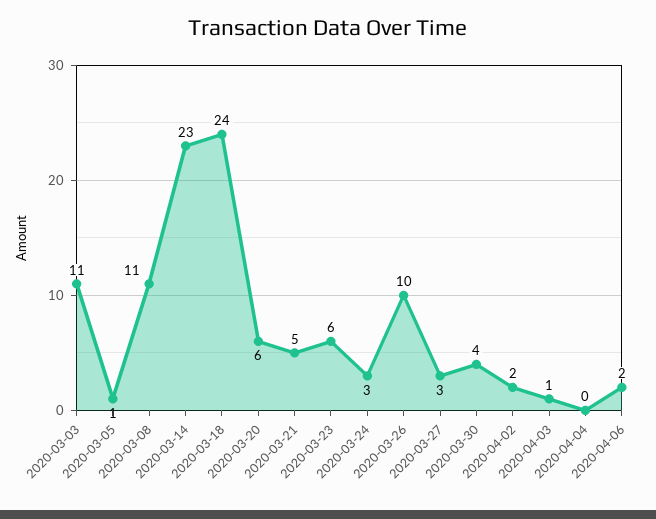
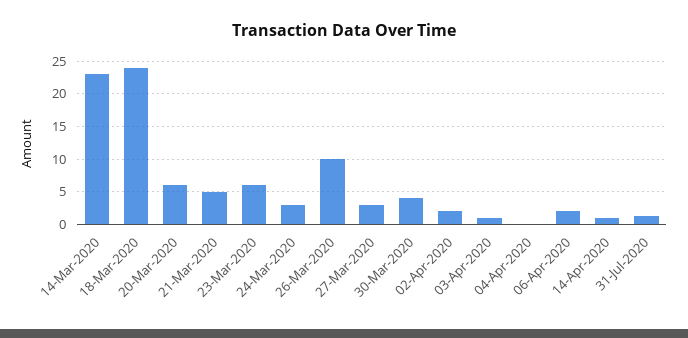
2020-03-03: 11 -> none
2020-03-05: 1 -> none
2020-03-08: 11 -> none
14-Apr-2020: none -> 1
31-Jul-2020: none -> 1

